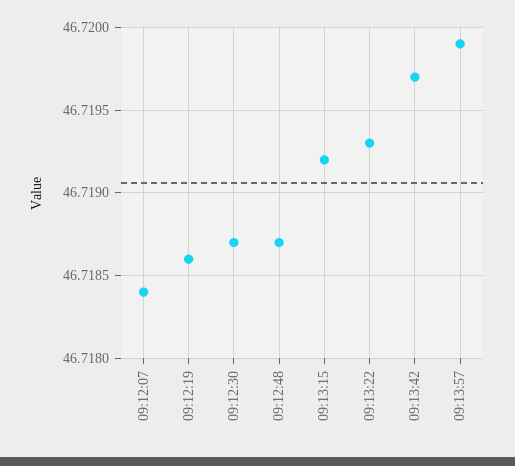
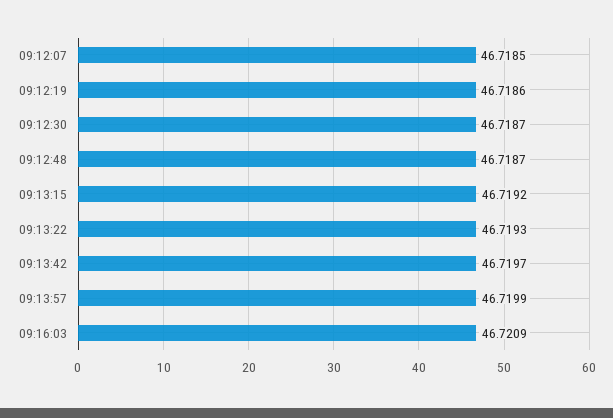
09:12:07: 46.7184 -> 46.7185
09:16:03: none -> 46.7209

